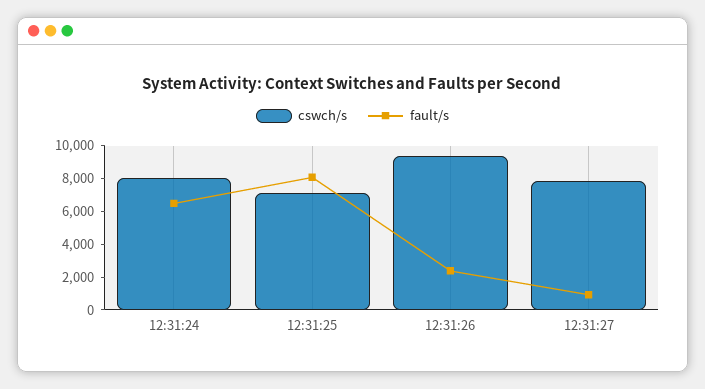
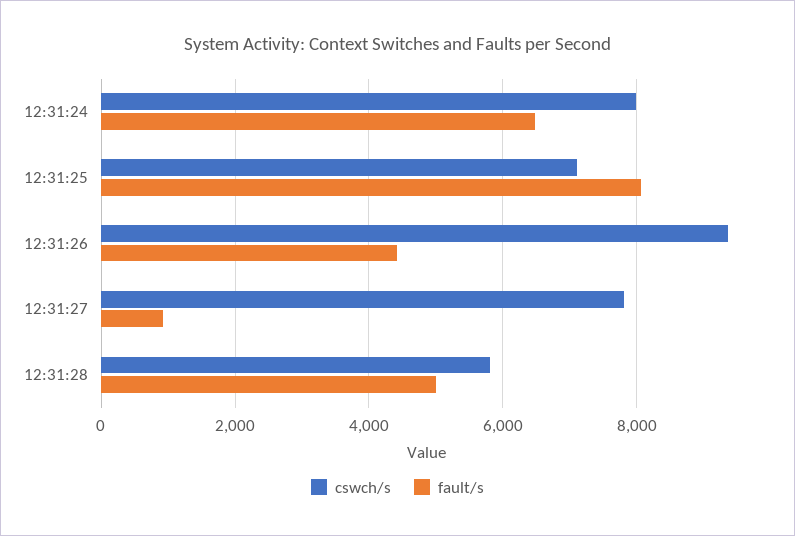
fault/s, 12:31:26: 2500 -> 4400
cswch/s, 12:31:28: none -> 5800
fault/s, 12:31:28: none -> 5000

